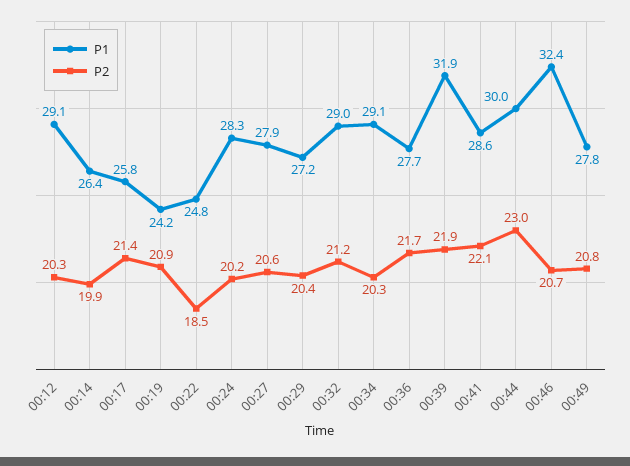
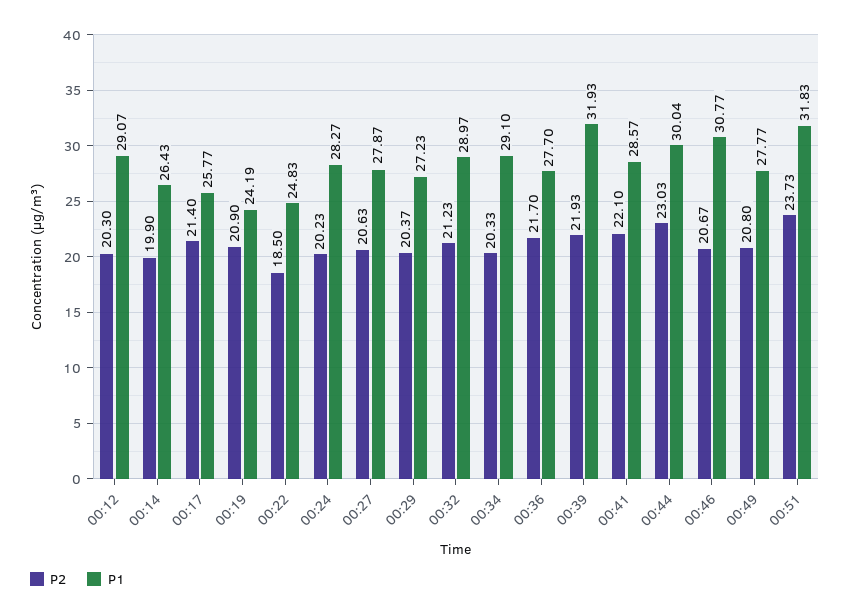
P1, 00:46: 32.4 -> 30.77
P2, 00:51: none -> 23.73
P1, 00:51: none -> 31.83

